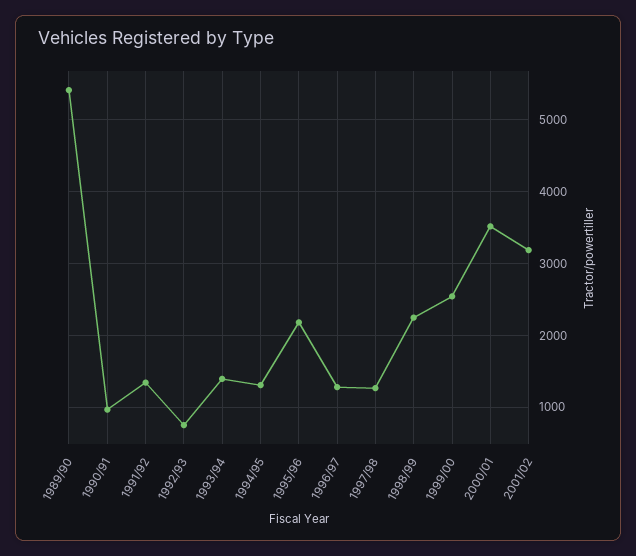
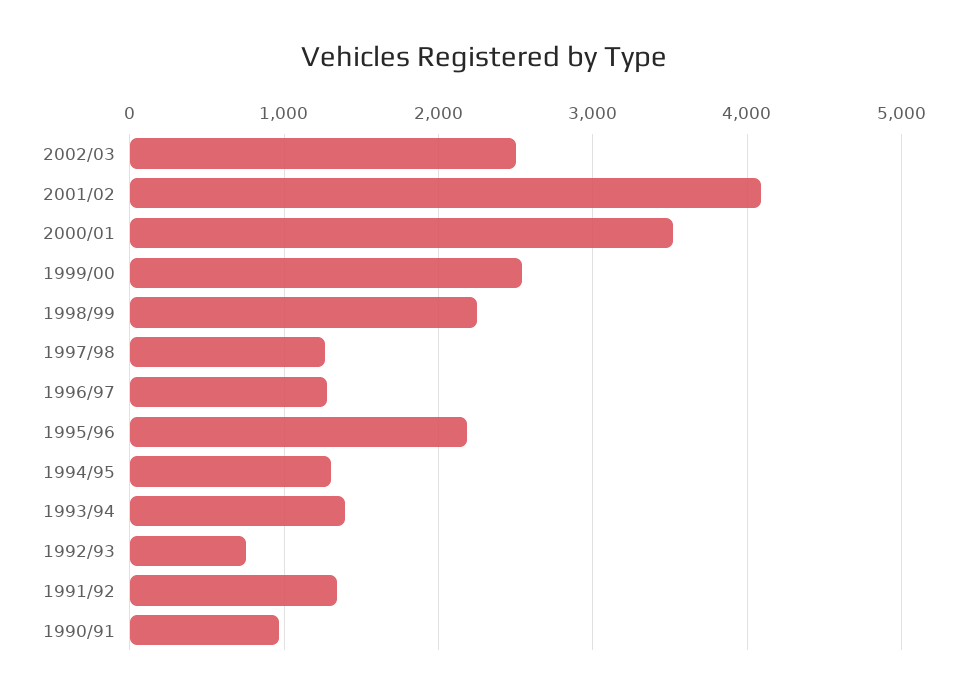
1989/90: 5400 -> none
2001/02: 3200 -> 4100
2002/03: none -> 2500

